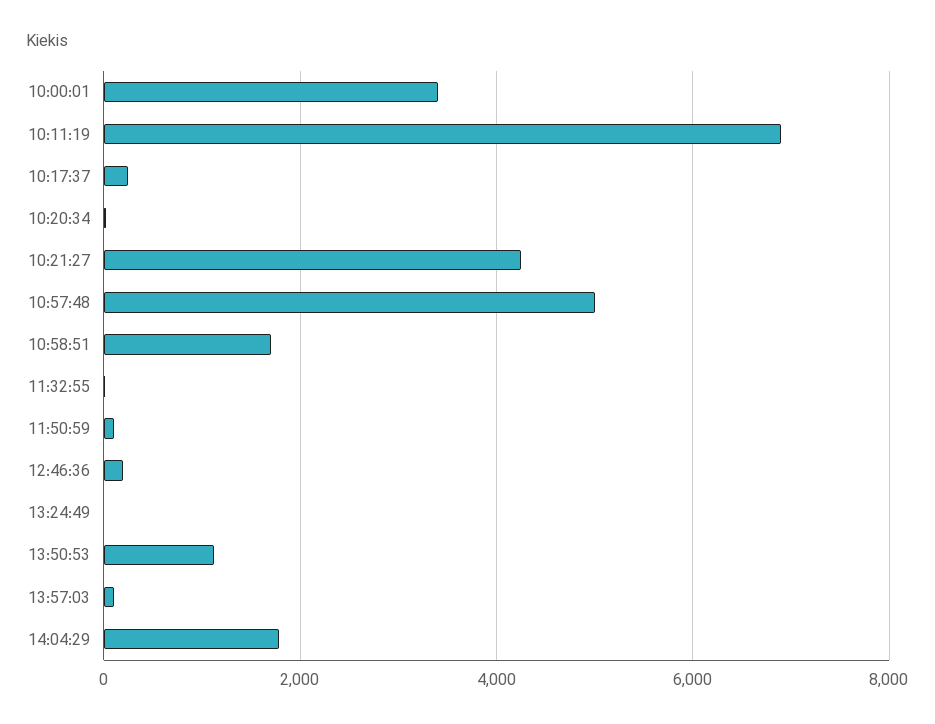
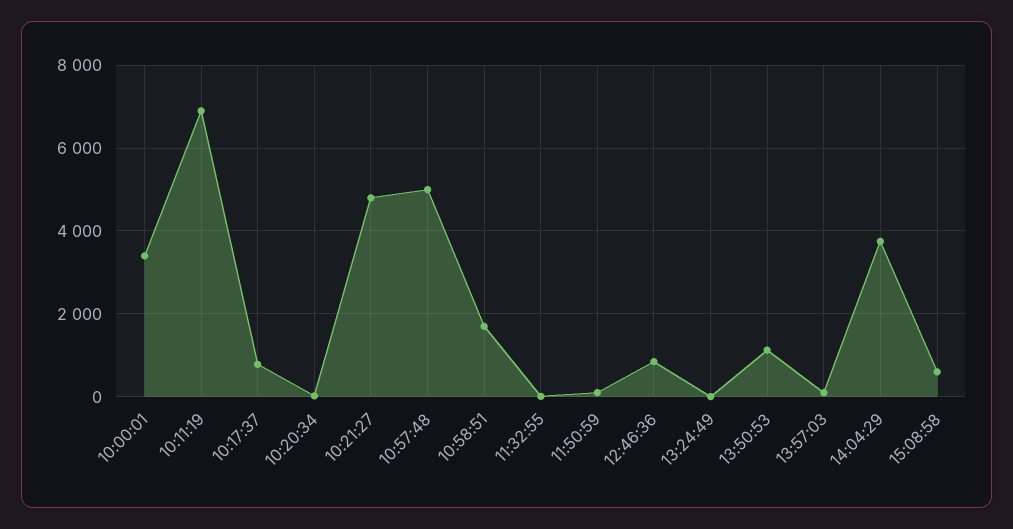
10:17:37: 200 -> 800
10:21:27: 4200 -> 4800
12:46:36: 200 -> 800
14:04:29: 1800 -> 3800
15:08:58: none -> 600

